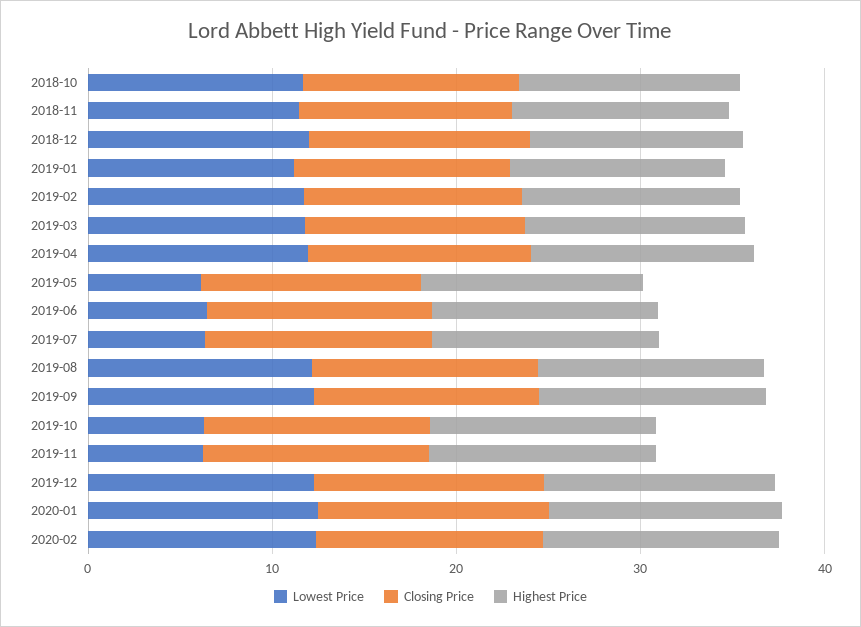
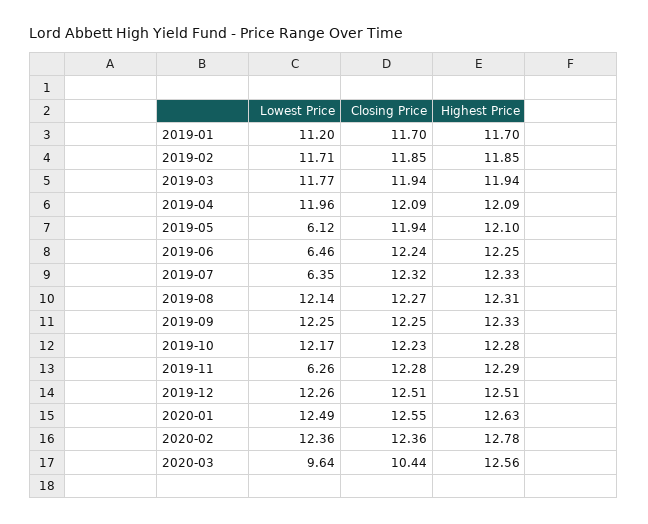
Lowest Price, 2018-10: 12 -> none
Closing Price, 2018-10: 12 -> none
Highest Price, 2018-10: 12 -> none
Lowest Price, 2018-11: 12 -> none
Closing Price, 2018-11: 12 -> none
Highest Price, 2018-11: 12 -> none
Lowest Price, 2018-12: 12 -> none
Closing Price, 2018-12: 12 -> none
Highest Price, 2018-12: 12 -> none
Lowest Price, 2019-10: 6 -> 12.17
Lowest Price, 2020-03: none -> 9.64
Closing Price, 2020-03: none -> 10.44
Highest Price, 2020-03: none -> 12.56

